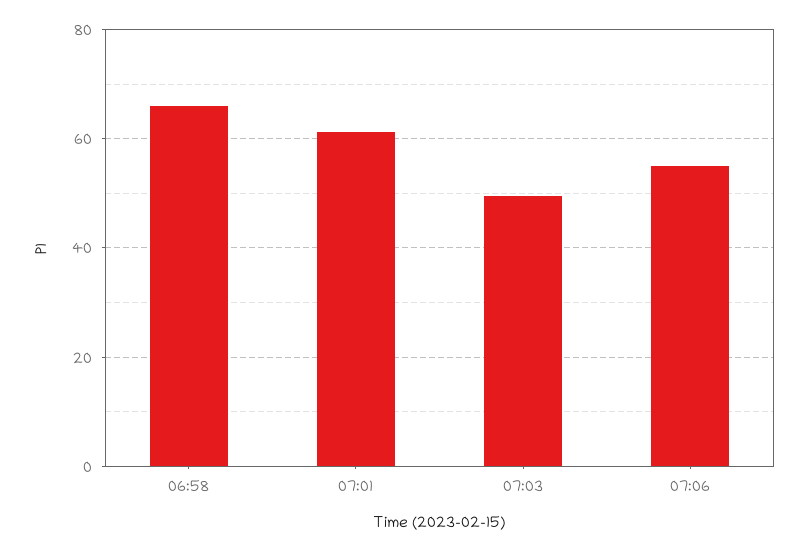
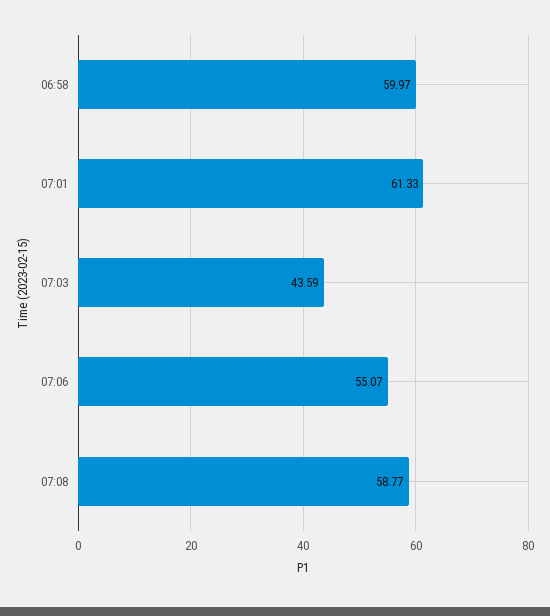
06:58: 66 -> 59.97
07:03: 50 -> 43.59
07:08: none -> 58.77

